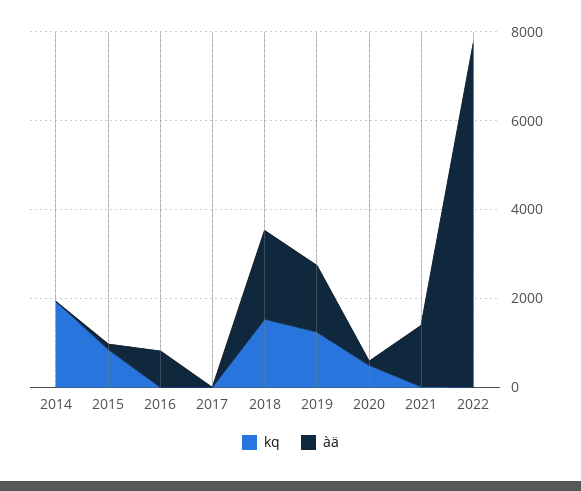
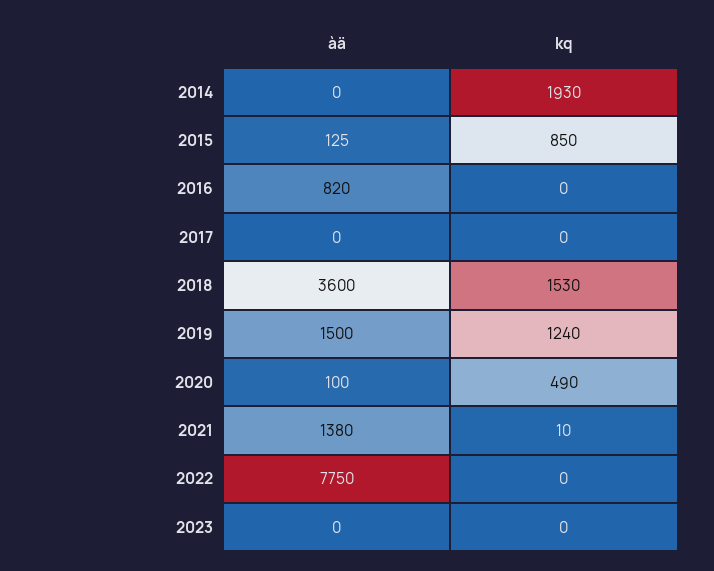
àä, 2018: 2000 -> 3600
àä, 2023: none -> 0
kq, 2023: none -> 0

